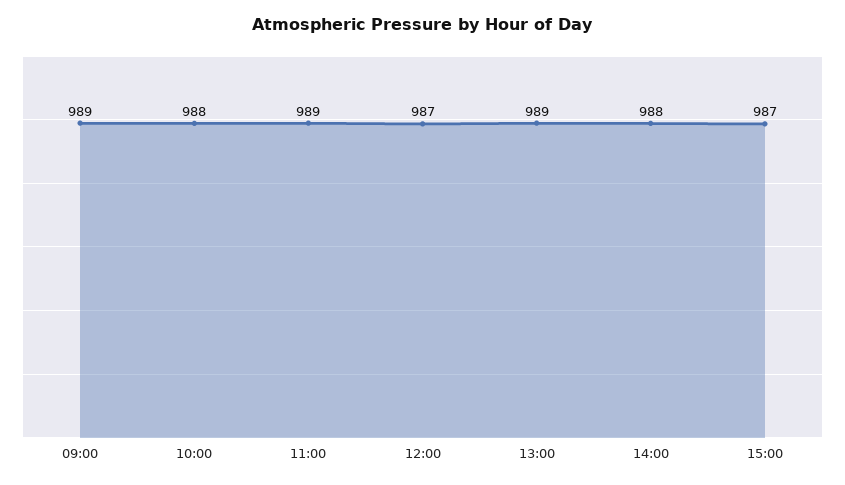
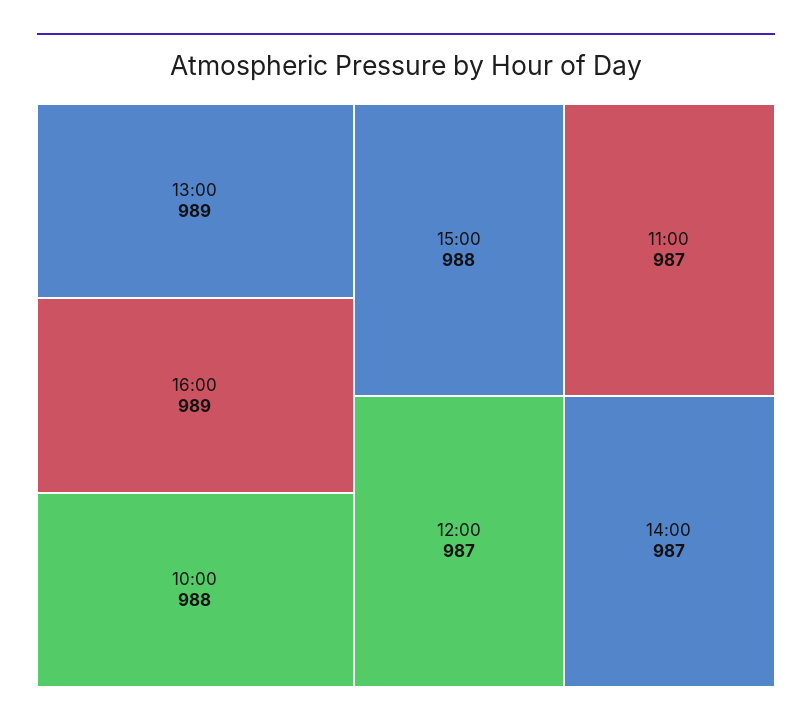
09:00: 989 -> none
11:00: 989 -> 987
14:00: 988 -> 987
15:00: 987 -> 988
16:00: none -> 989

